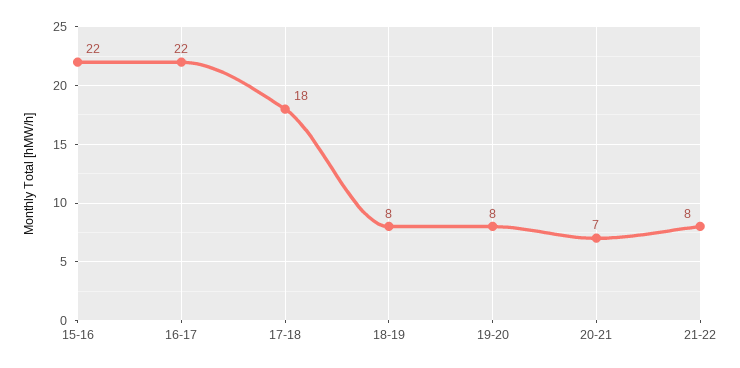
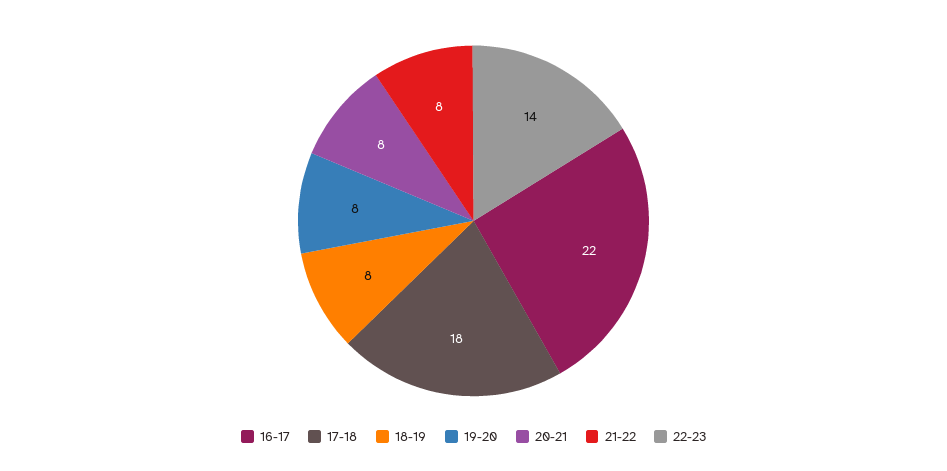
15-16: 22 -> none
20-21: 7 -> 8
22-23: none -> 14

